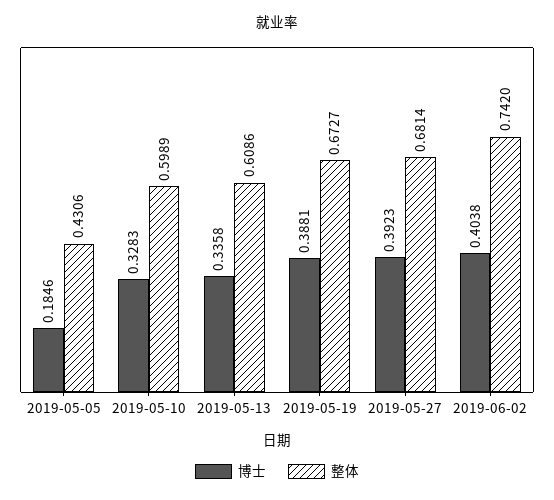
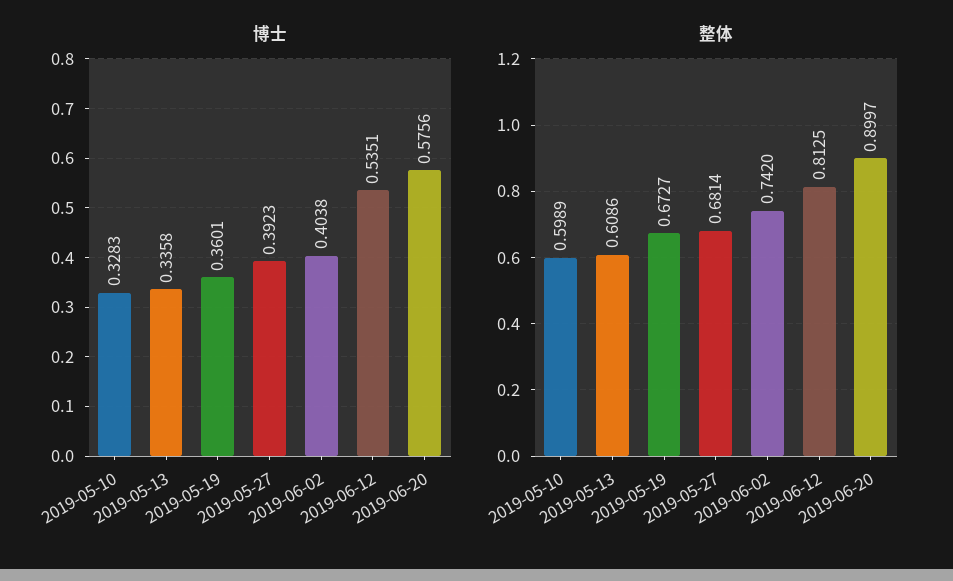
博士, 2019-05-05: 0.1846 -> none
整体, 2019-05-05: 0.4306 -> none
博士, 2019-05-19: 0.3881 -> 0.3601
博士, 2019-06-12: none -> 0.5351
博士, 2019-06-20: none -> 0.5756
整体, 2019-06-12: none -> 0.8125
整体, 2019-06-20: none -> 0.8997

